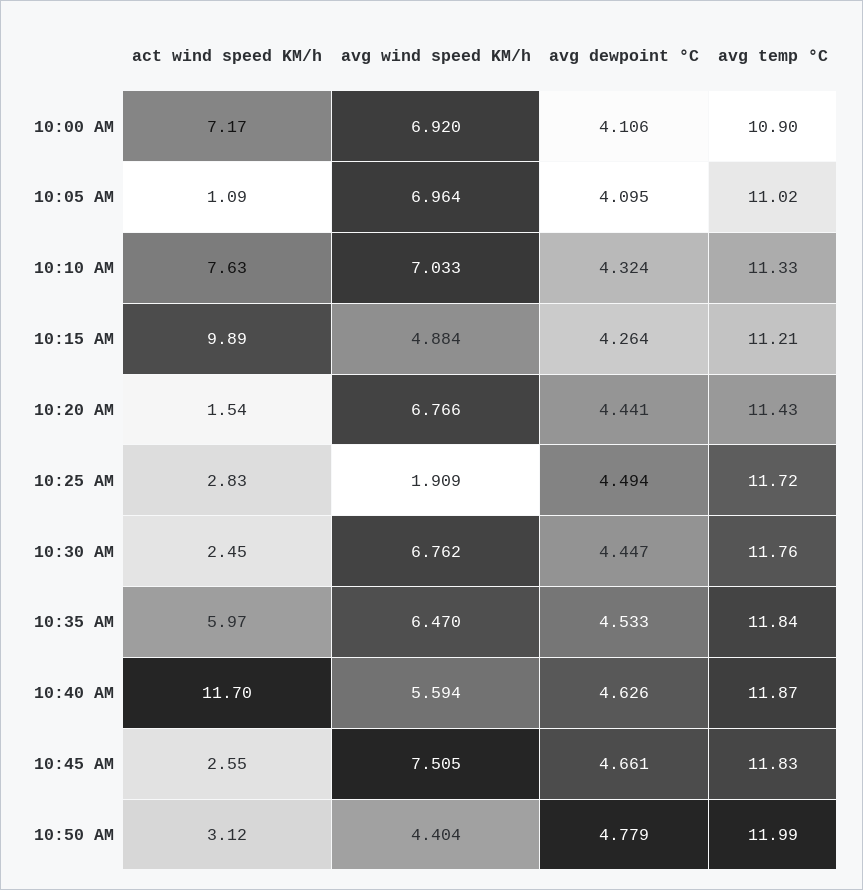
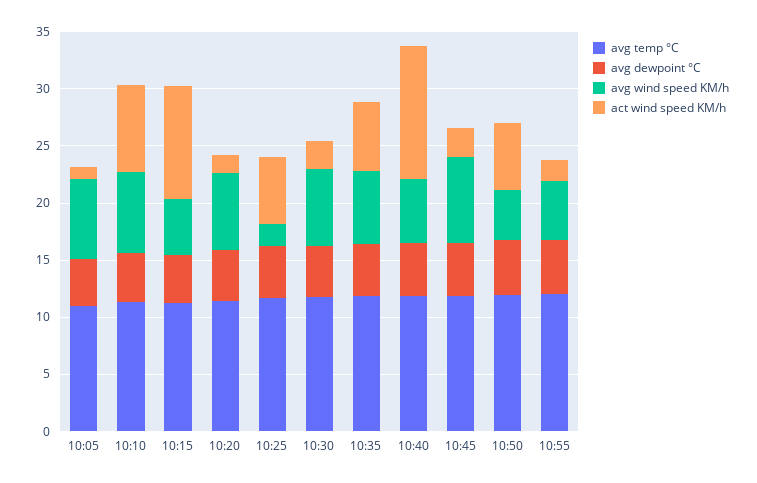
act wind speed KM/h, 10:00 AM: 7.17 -> none
avg wind speed KM/h, 10:00 AM: 6.92 -> none
avg dewpoint °C, 10:00 AM: 4.106 -> none
avg temp °C, 10:00 AM: 10.9 -> none
act wind speed KM/h, 10:25 AM: 2.83 -> 6
act wind speed KM/h, 10:50 AM: 3.12 -> 6
avg temp °C, 10:55: none -> 12
avg dewpoint °C, 10:55: none -> 5
avg wind speed KM/h, 10:55: none -> 5
act wind speed KM/h, 10:55: none -> 2

